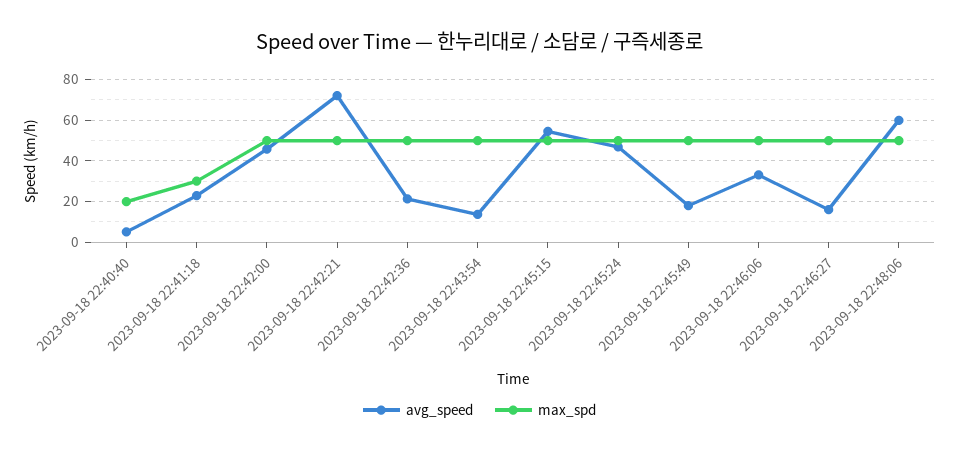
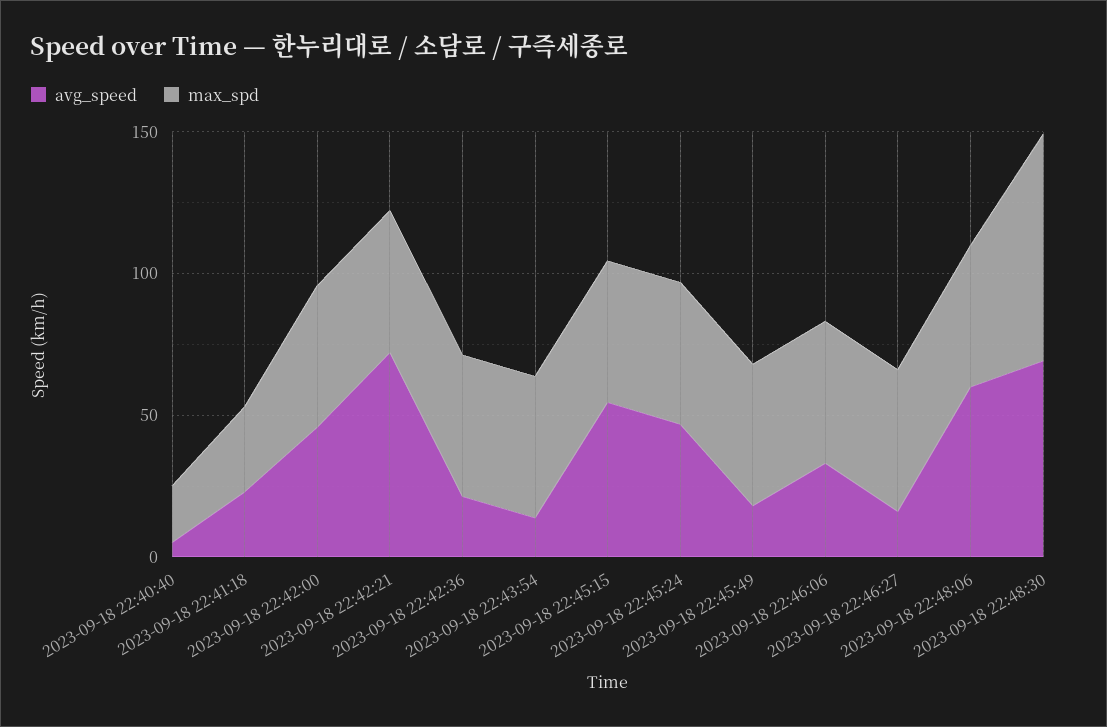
avg_speed, 2023-09-18 22:48:30: none -> 70
max_spd, 2023-09-18 22:48:30: none -> 80

